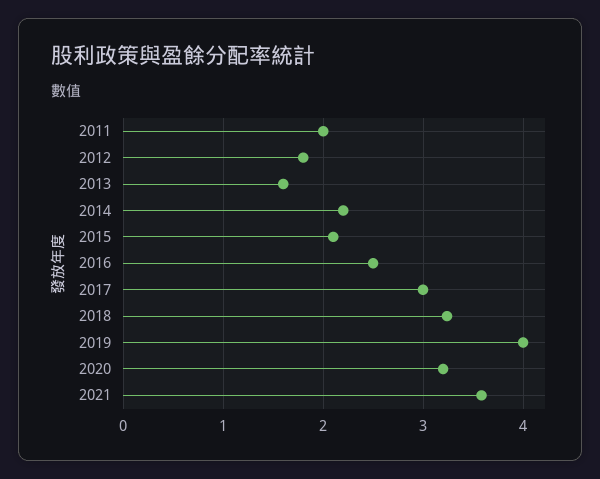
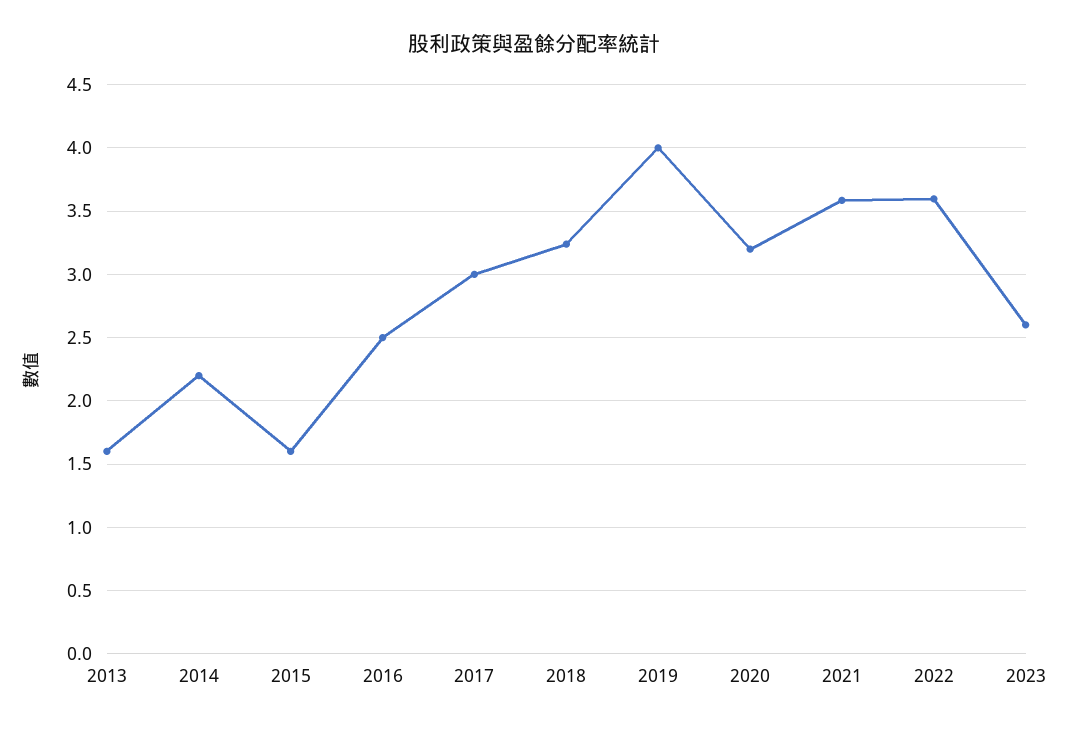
2011: 2 -> none
2012: 1.8 -> none
2015: 2.1 -> 1.6
2022: none -> 3.6
2023: none -> 2.6

